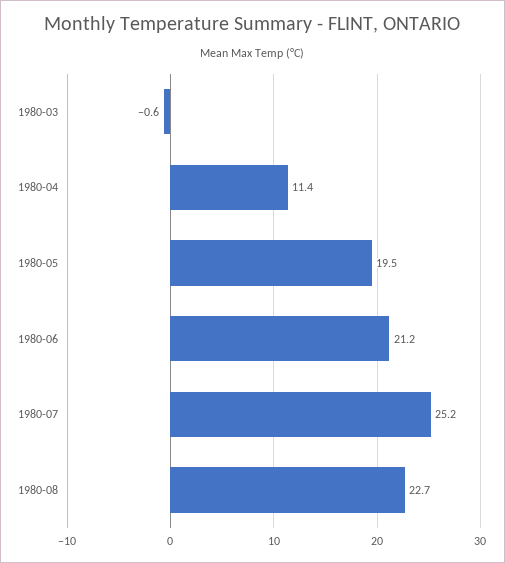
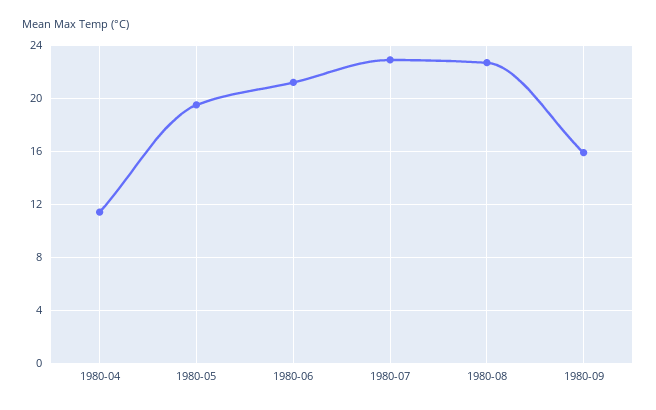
1980-03: -0.6 -> none
1980-07: 25.2 -> 23
1980-09: none -> 16

